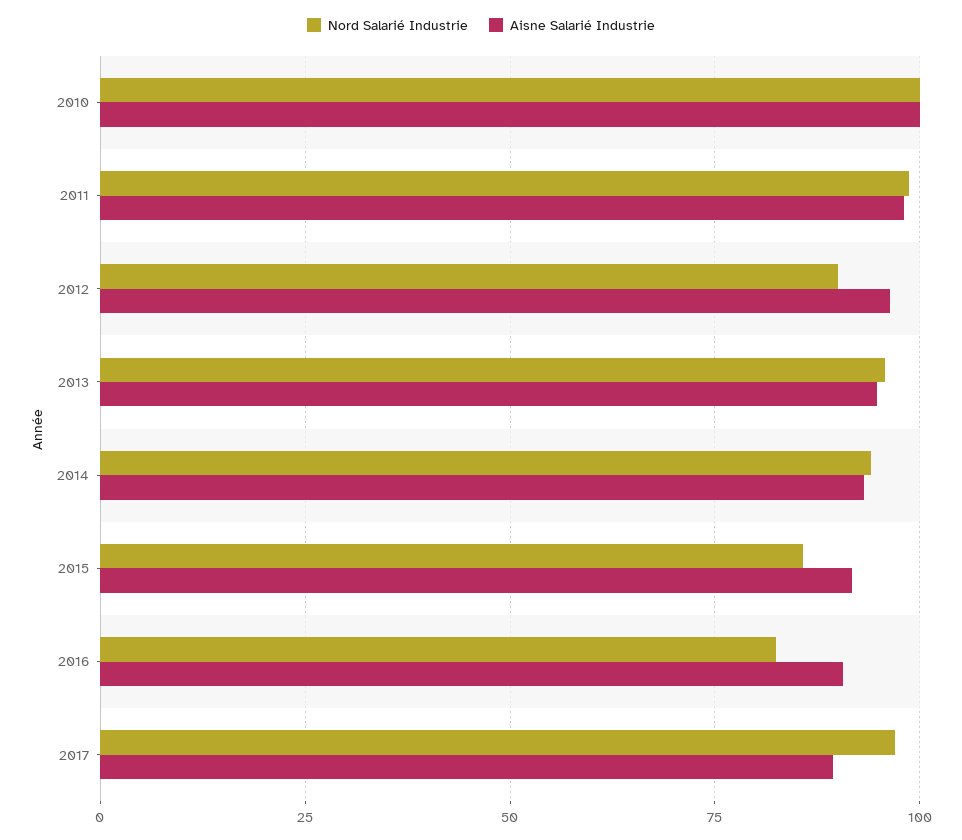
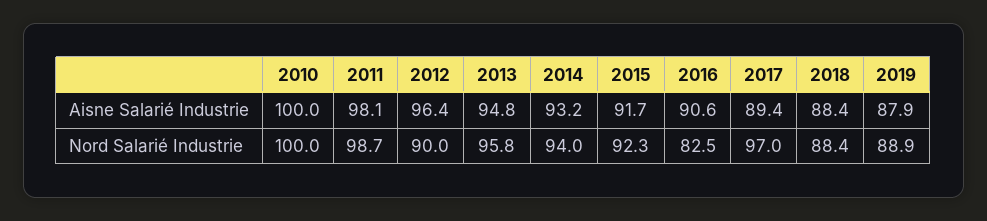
Nord Salarié Industrie, 2015: 85 -> 92.3
Aisne Salarié Industrie, 2018: none -> 88.4
Aisne Salarié Industrie, 2019: none -> 87.9
Nord Salarié Industrie, 2018: none -> 88.4
Nord Salarié Industrie, 2019: none -> 88.9

